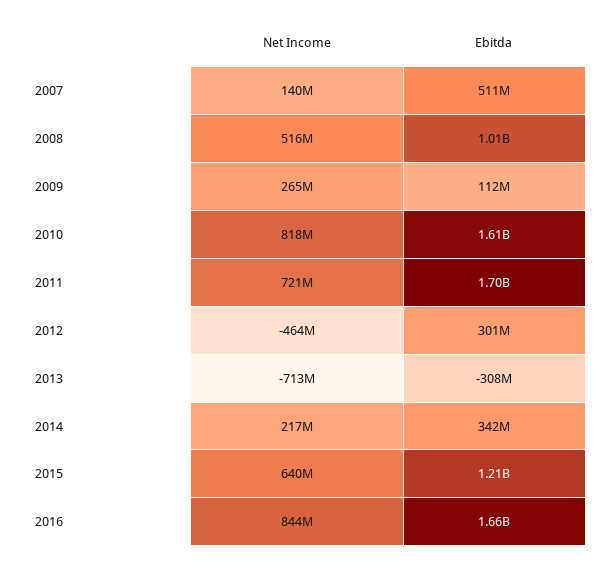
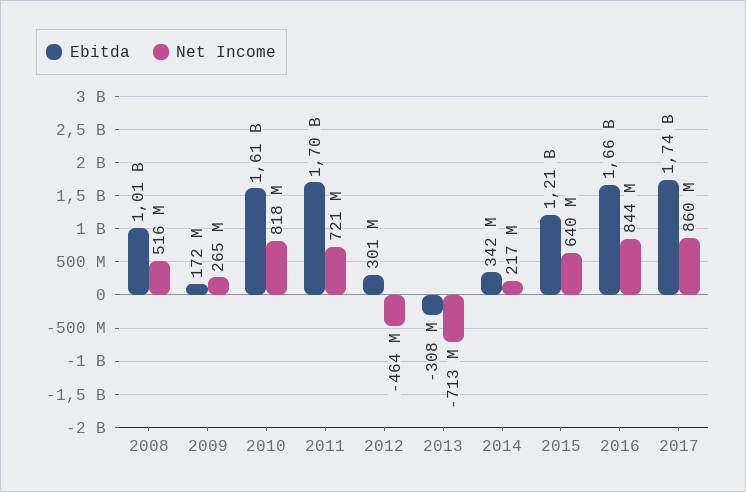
Net Income, 2007: 140000000 -> none
Ebitda, 2007: 511000000 -> none
Ebitda, 2009: 112000000 -> 172000000
Ebitda, 2017: none -> 1740000000
Net Income, 2017: none -> 860000000

